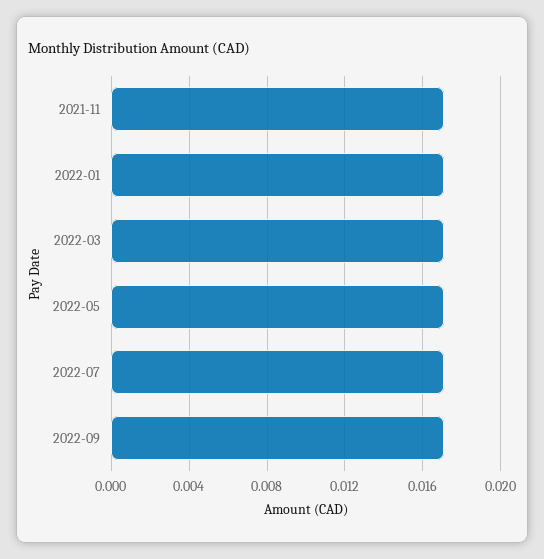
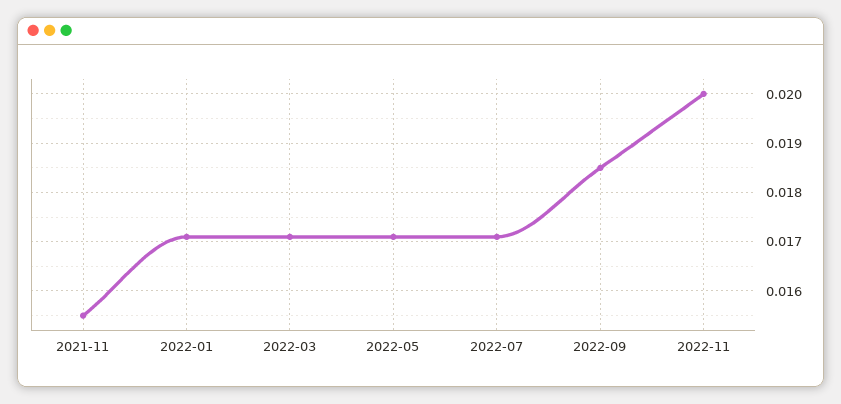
2021-11: 0.017 -> 0.0155
2022-09: 0.017 -> 0.0185
2022-11: none -> 0.02

